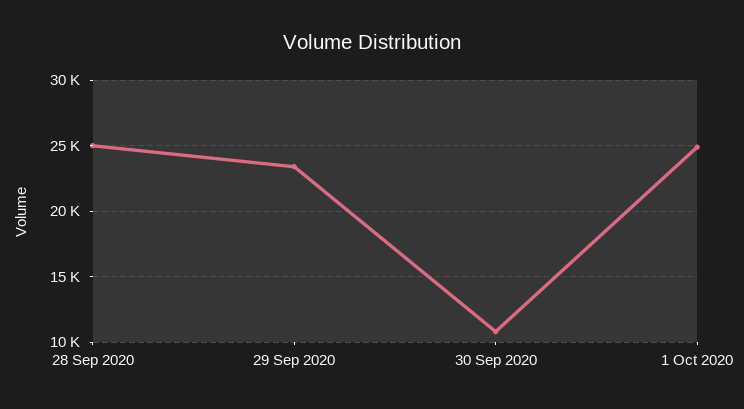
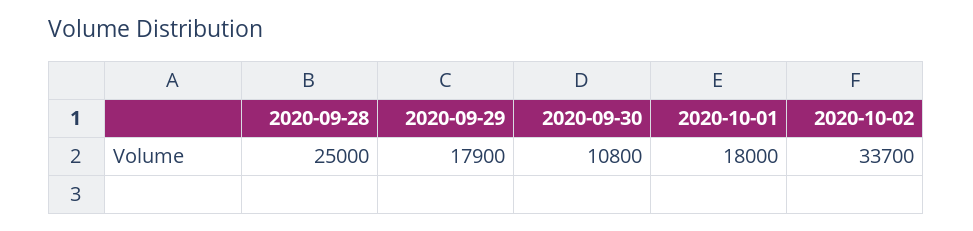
29 Sep 2020: 23500 -> 17900
1 Oct 2020: 25000 -> 18000
2020-10-02: none -> 33700

